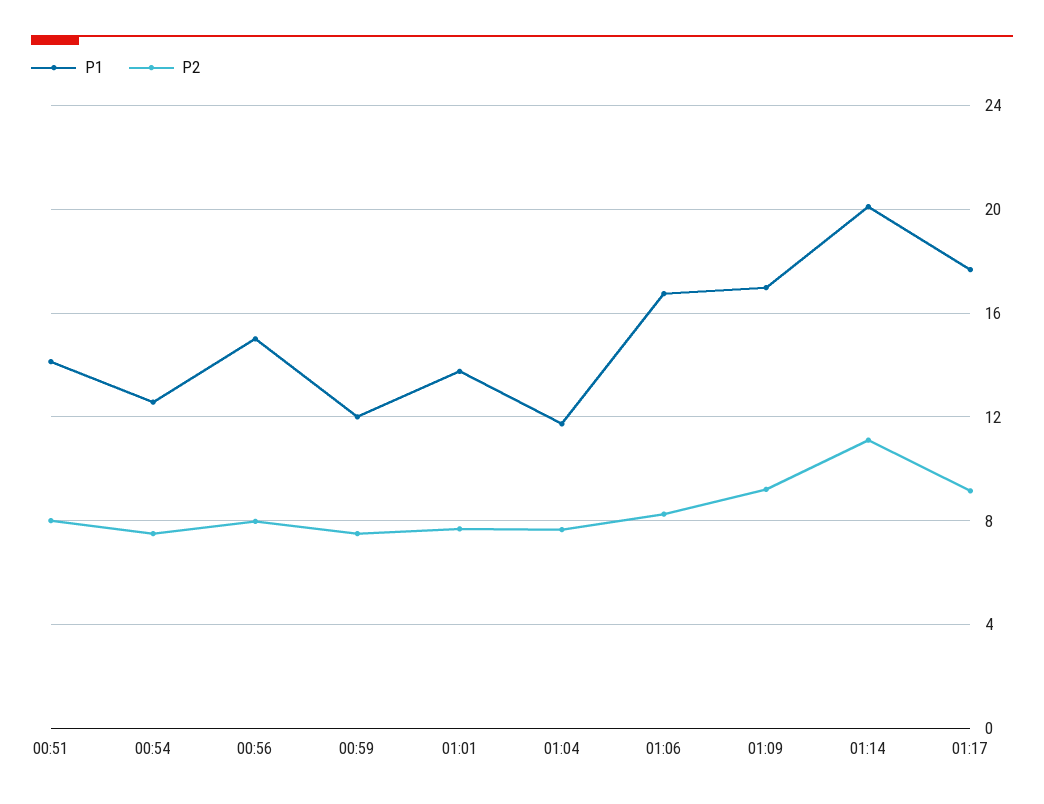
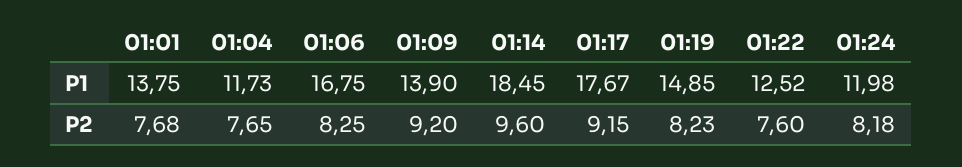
P1, 00:51: 14 -> none
P2, 00:51: 8 -> none
P1, 00:54: 12.5 -> none
P2, 00:54: 7.5 -> none
P1, 00:56: 15 -> none
P2, 00:56: 8 -> none
P1, 00:59: 12 -> none
P2, 00:59: 7.5 -> none
P1, 01:09: 17 -> 13.9
P1, 01:14: 20 -> 18.45
P2, 01:14: 11 -> 9.6
P1, 01:19: none -> 14.85
P1, 01:22: none -> 12.52
P1, 01:24: none -> 11.98
P2, 01:19: none -> 8.23
P2, 01:22: none -> 7.6
P2, 01:24: none -> 8.18

